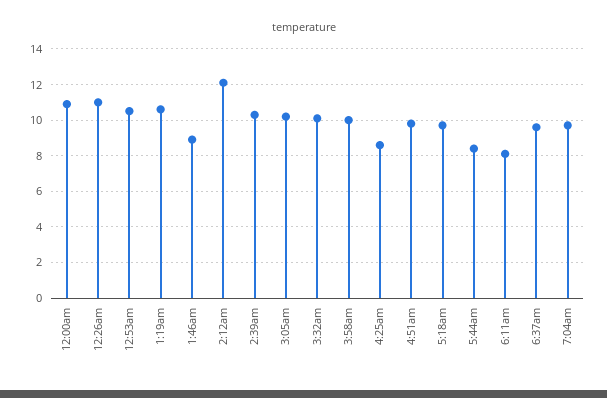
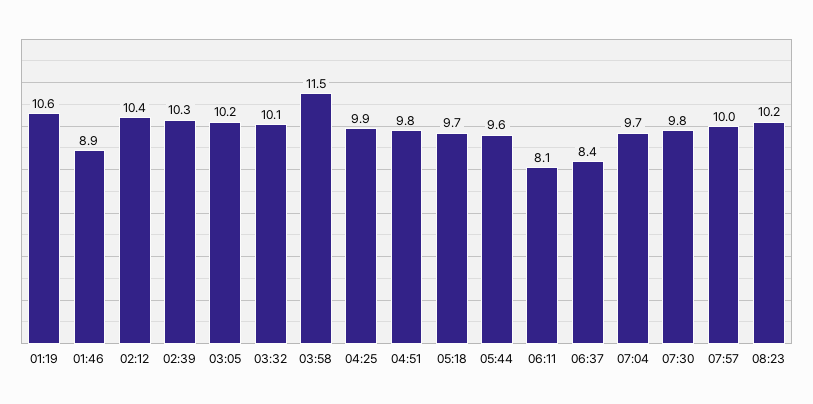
12:00am: 11 -> none
12:26am: 11 -> none
12:53am: 10.5 -> none
2:12am: 12 -> 10.4
3:58am: 10 -> 11.5
4:25am: 8.5 -> 9.9
5:44am: 8.5 -> 9.6
6:37am: 9.5 -> 8.4
07:30: none -> 9.8
07:57: none -> 10
08:23: none -> 10.2

